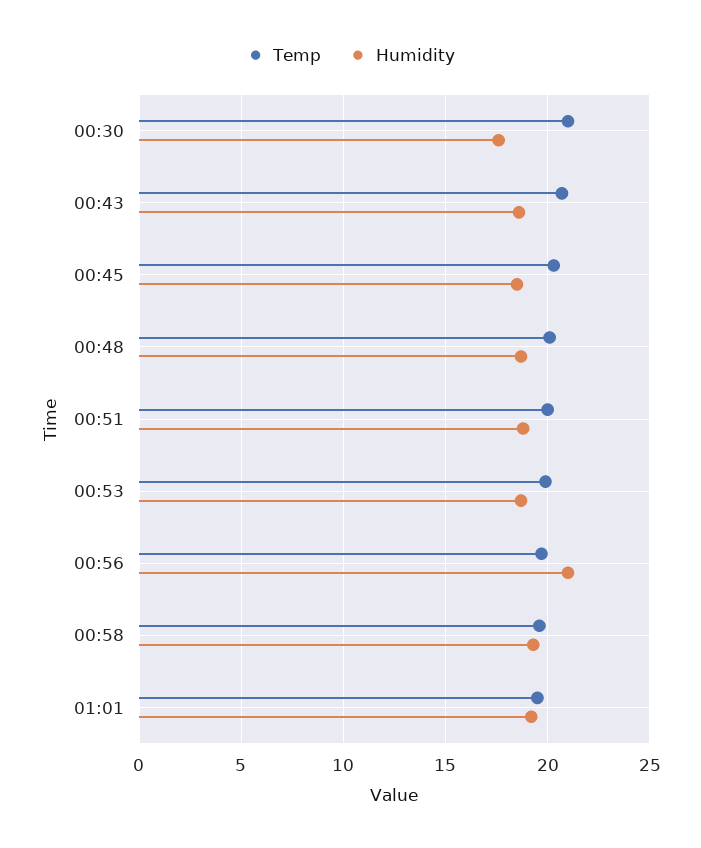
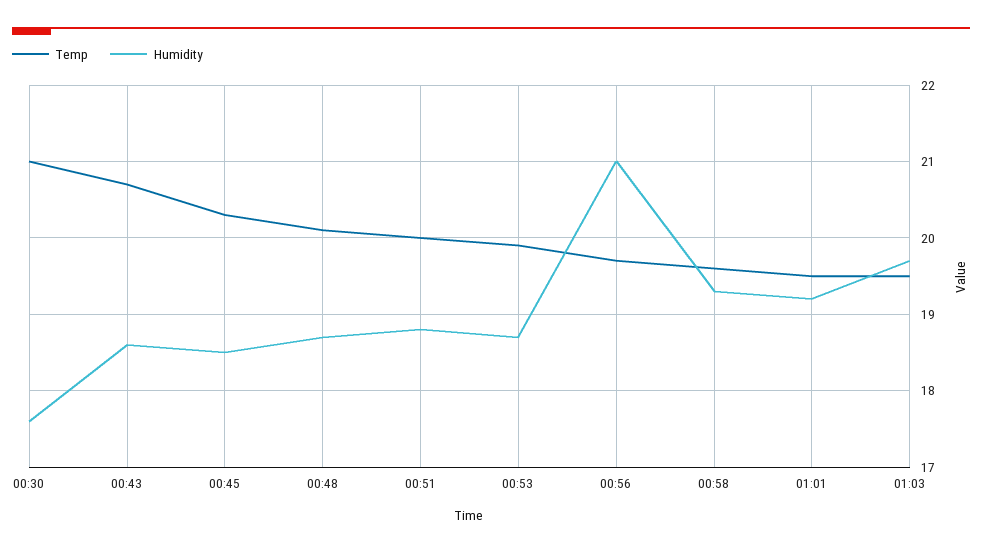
Temp, 01:03: none -> 19.5
Humidity, 01:03: none -> 19.7

